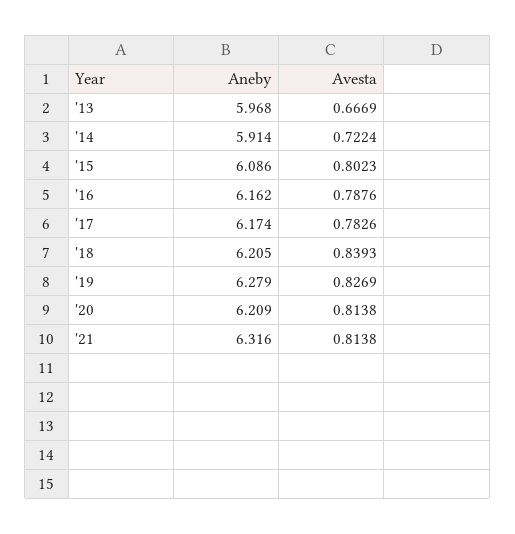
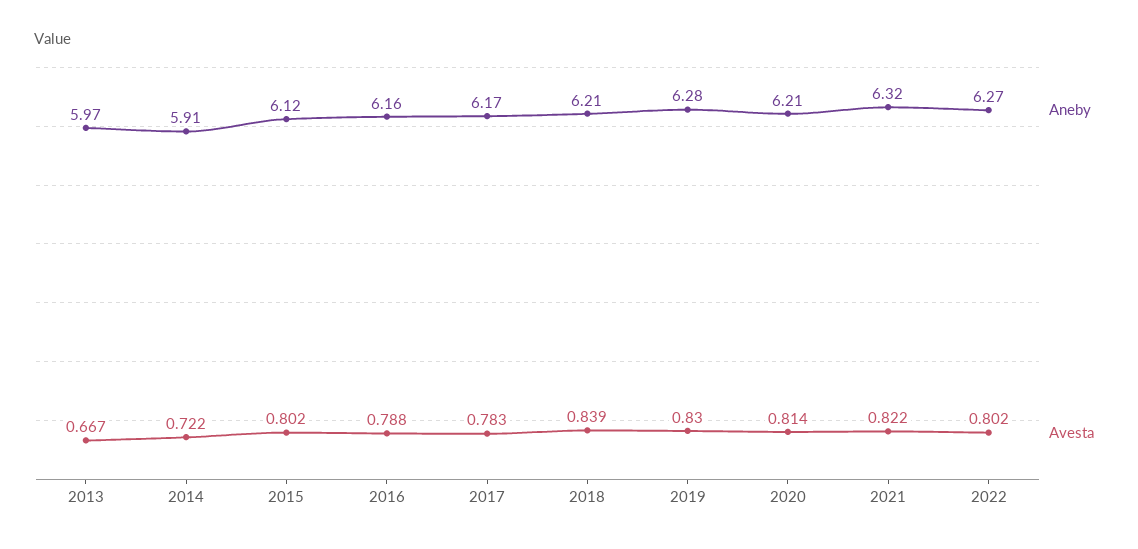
Aneby, '15: 6.086 -> 6.12
Avesta, '19: 0.8269 -> 0.83
Avesta, '21: 0.8138 -> 0.822
Aneby, 2022: none -> 6.27
Avesta, 2022: none -> 0.802

